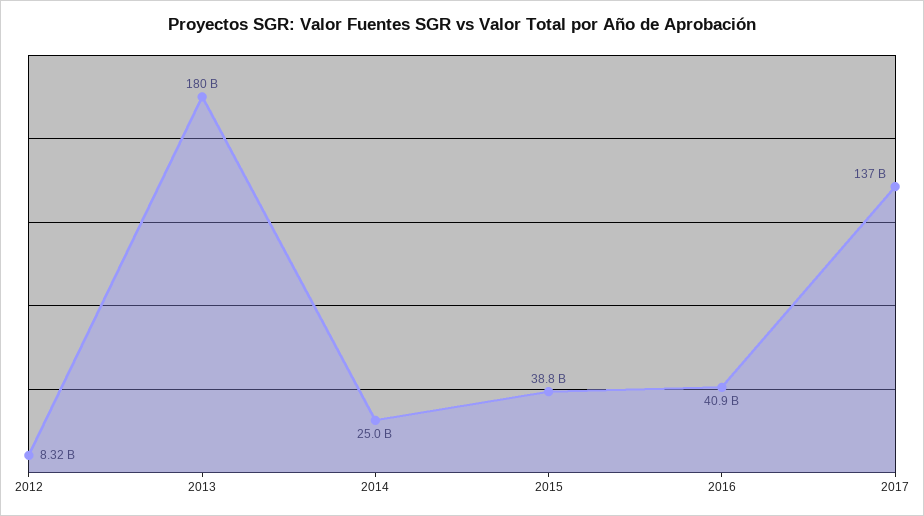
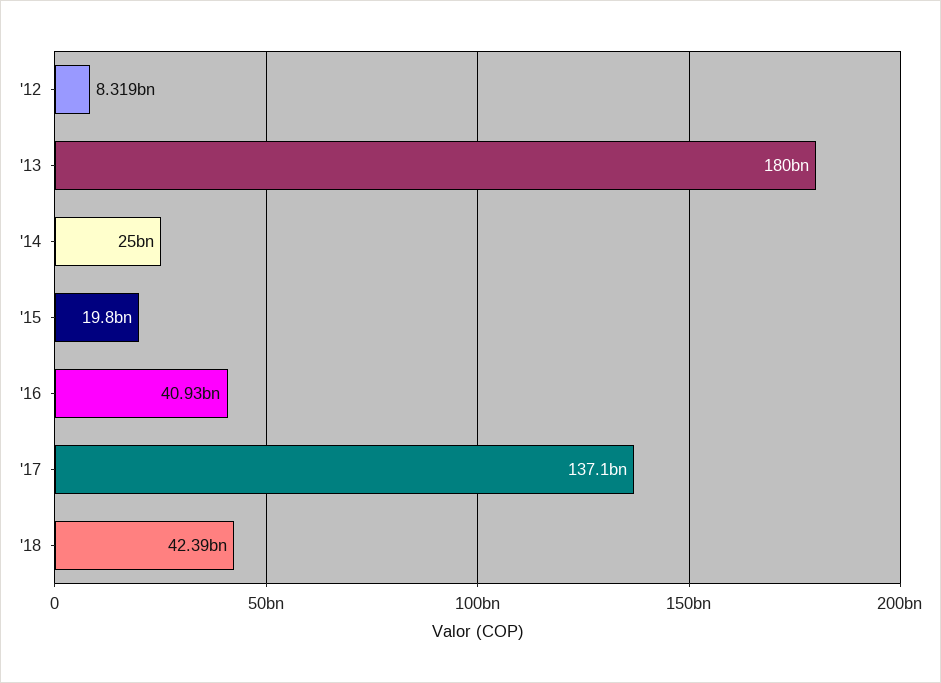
2015: 38800000000 -> 19800000000
'18: none -> 42390000000

